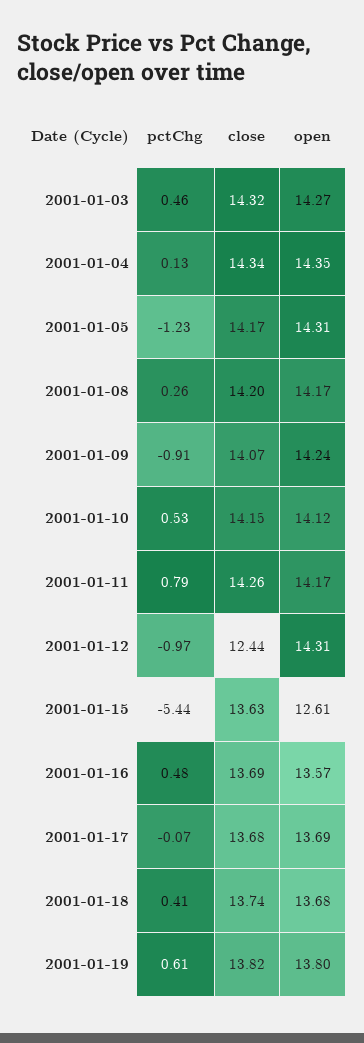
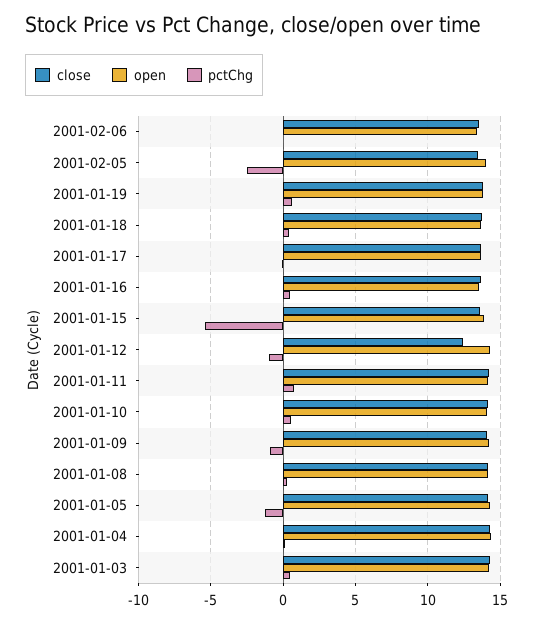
open, 2001-01-15: 12.61 -> 14
close, 2001-02-06: none -> 13.5
open, 2001-02-06: none -> 13.5
pctChg, 2001-02-06: none -> 0
close, 2001-02-05: none -> 13.5
open, 2001-02-05: none -> 14
pctChg, 2001-02-05: none -> -2.5

